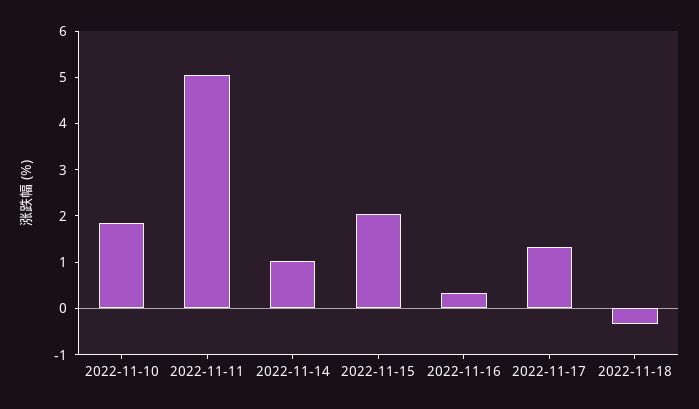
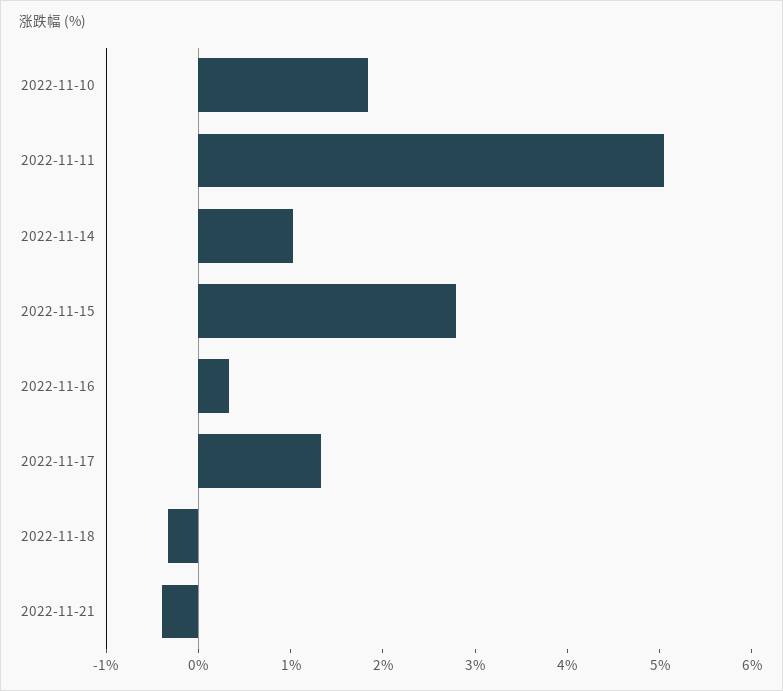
2022-11-15: 2 -> 2.8
2022-11-21: none -> -0.4

